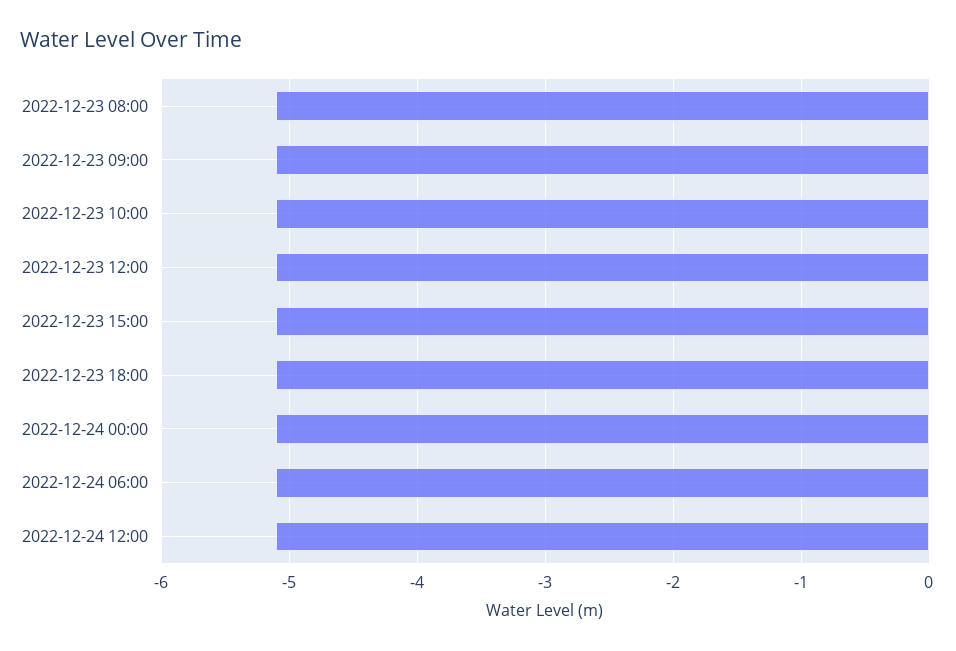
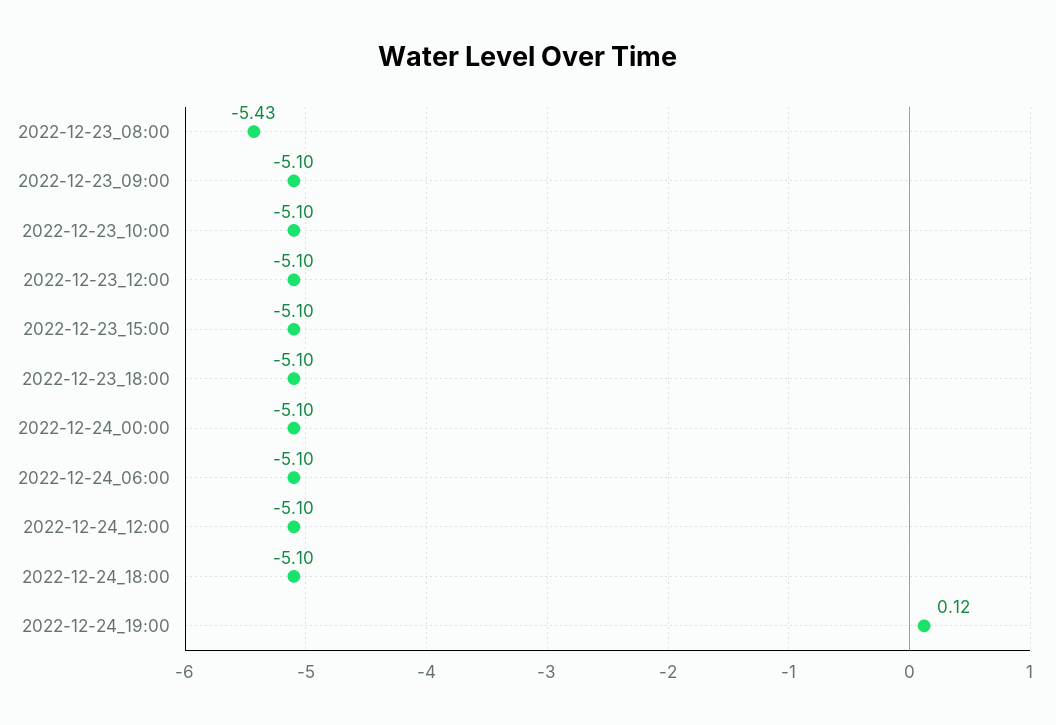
2022-12-23 08:00: -5.1 -> -5.43
2022-12-24_18:00: none -> -5.1
2022-12-24_19:00: none -> 0.12

